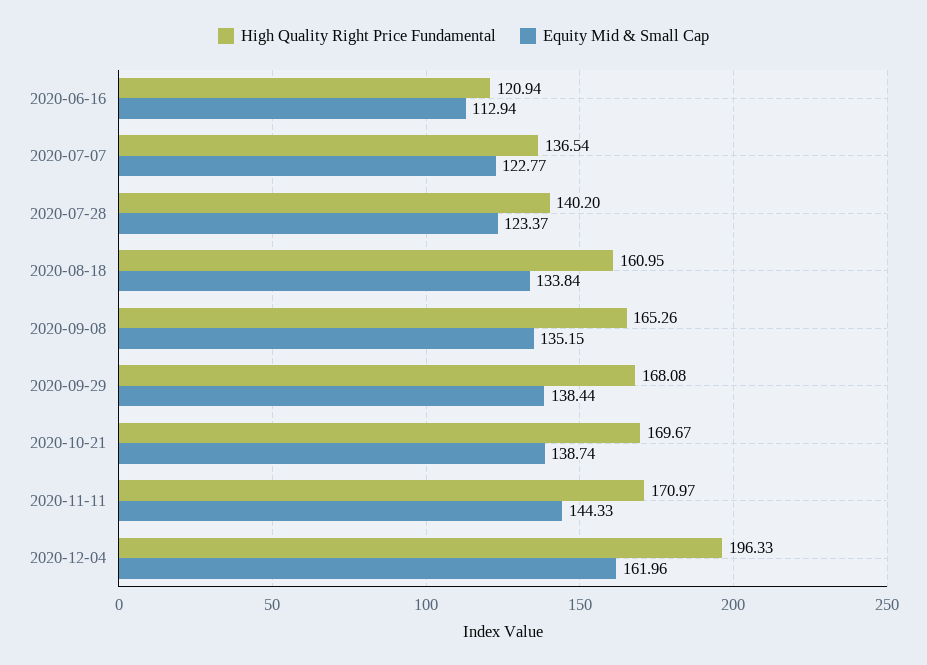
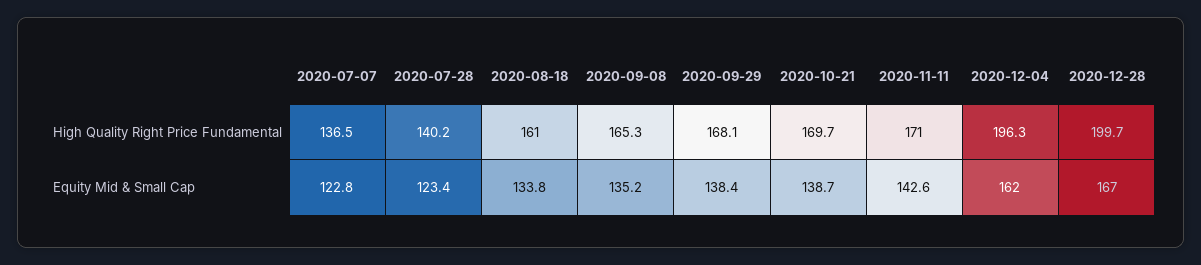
High Quality Right Price Fundamental, 2020-06-16: 120.94 -> none
Equity Mid & Small Cap, 2020-06-16: 112.94 -> none
Equity Mid & Small Cap, 2020-11-11: 144.33 -> 142.6
High Quality Right Price Fundamental, 2020-12-28: none -> 199.7
Equity Mid & Small Cap, 2020-12-28: none -> 167

